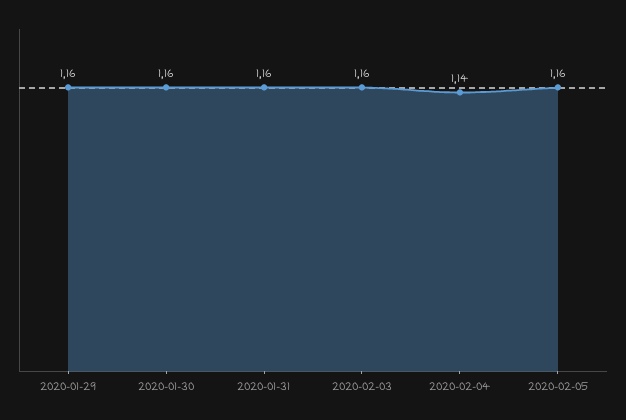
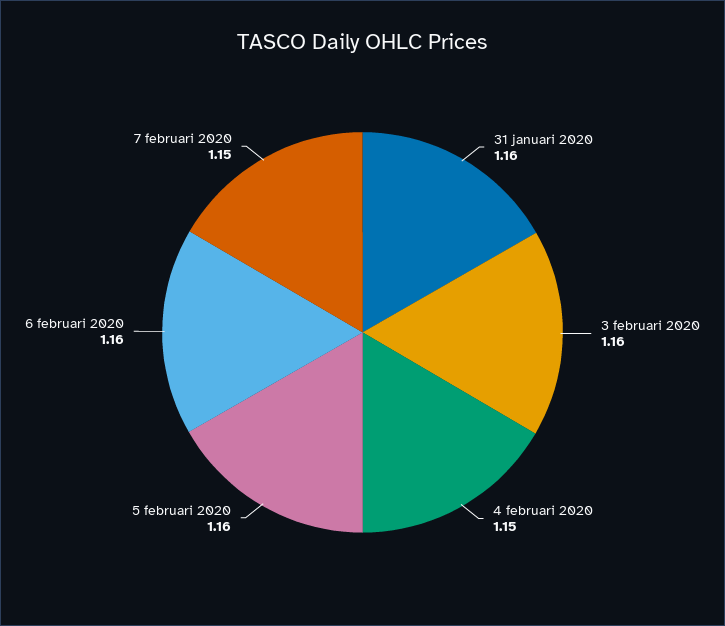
2020-01-29: 1.16 -> none
2020-01-30: 1.16 -> none
2020-02-04: 1.14 -> 1.15
6 februari 2020: none -> 1.16
7 februari 2020: none -> 1.15

